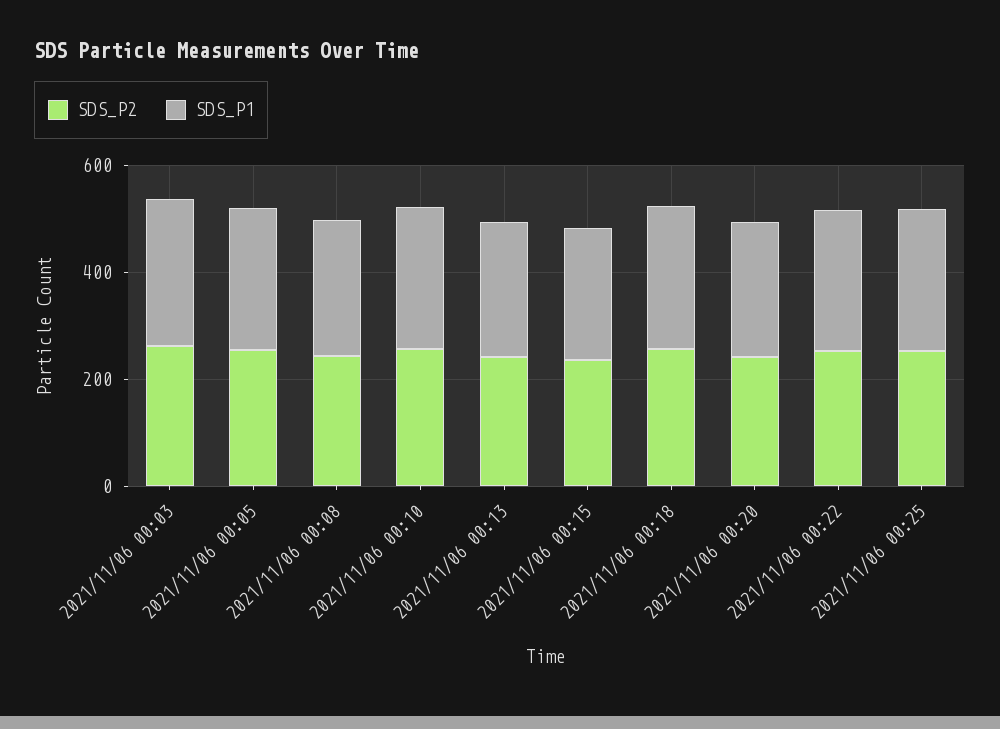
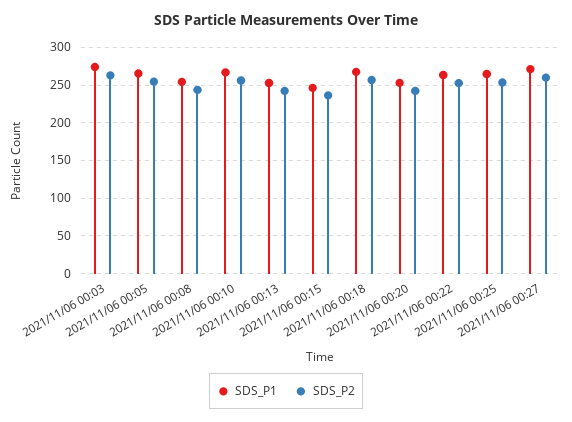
SDS_P1, 2021/11/06 00:27: none -> 270
SDS_P2, 2021/11/06 00:27: none -> 260

